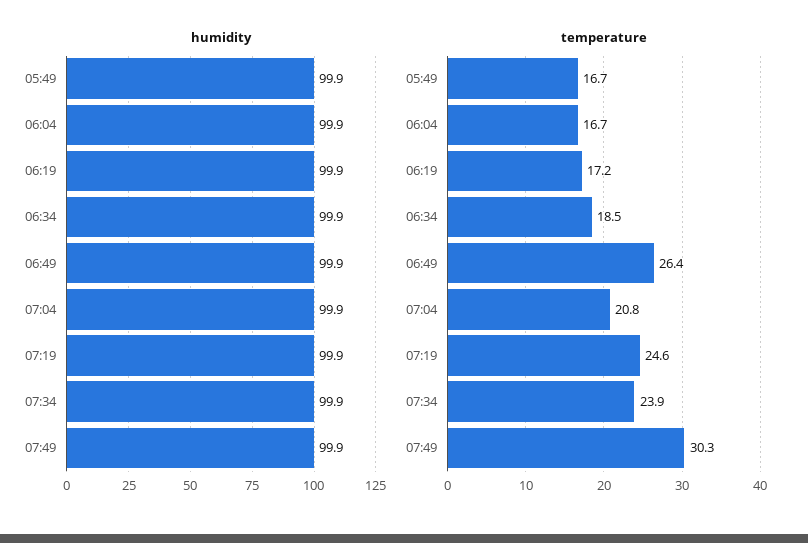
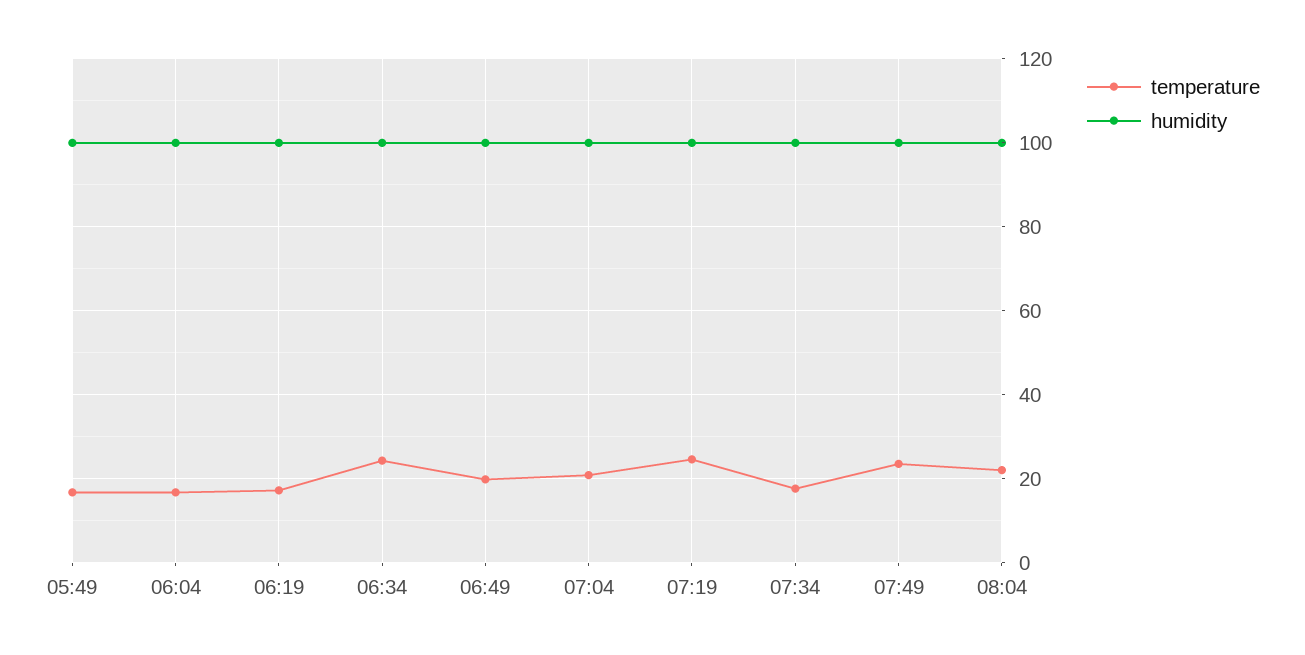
temperature, 06:34: 18.5 -> 24
temperature, 06:49: 26.4 -> 20
temperature, 07:34: 23.9 -> 18
temperature, 07:49: 30.3 -> 24
temperature, 08:04: none -> 22
humidity, 08:04: none -> 100

